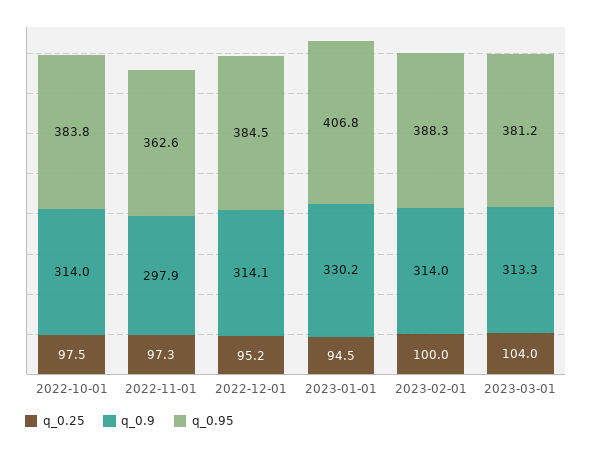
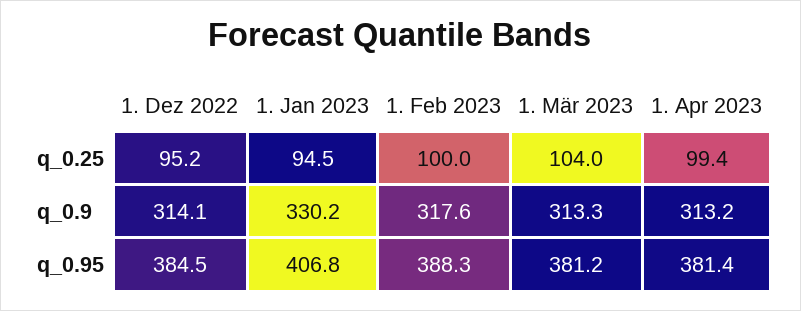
q_0.25, 2022-10-01: 97.5 -> none
q_0.9, 2022-10-01: 314 -> none
q_0.95, 2022-10-01: 383.8 -> none
q_0.25, 2022-11-01: 97.3 -> none
q_0.9, 2022-11-01: 297.9 -> none
q_0.95, 2022-11-01: 362.6 -> none
q_0.9, 2023-02-01: 314 -> 317.6
q_0.25, 1. Apr 2023: none -> 99.4
q_0.9, 1. Apr 2023: none -> 313.2
q_0.95, 1. Apr 2023: none -> 381.4

